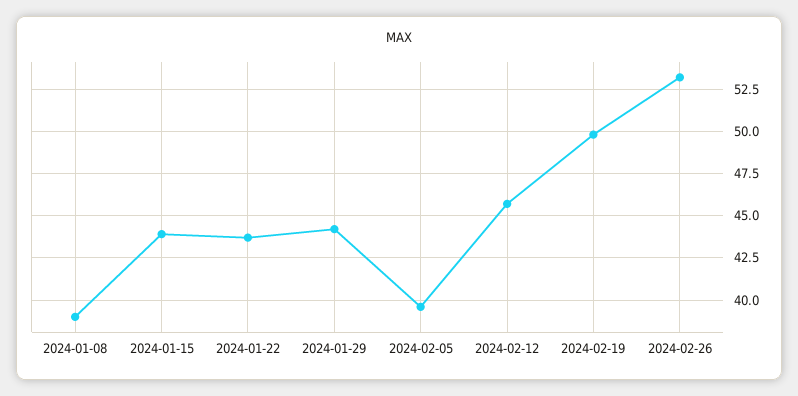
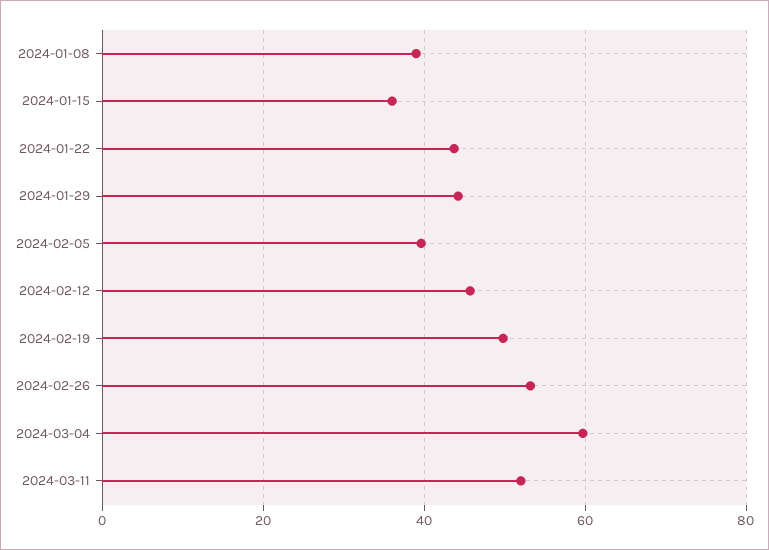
2024-01-15: 44 -> 36
2024-03-04: none -> 60
2024-03-11: none -> 52

